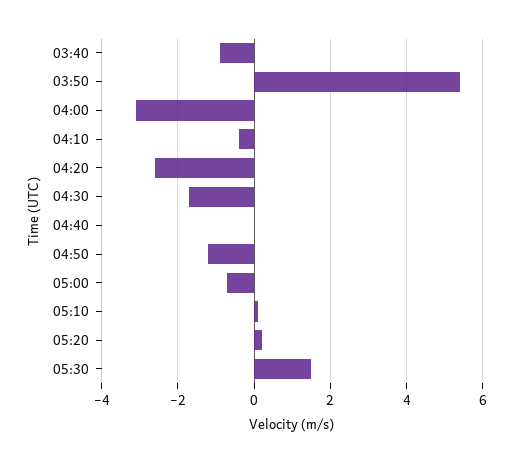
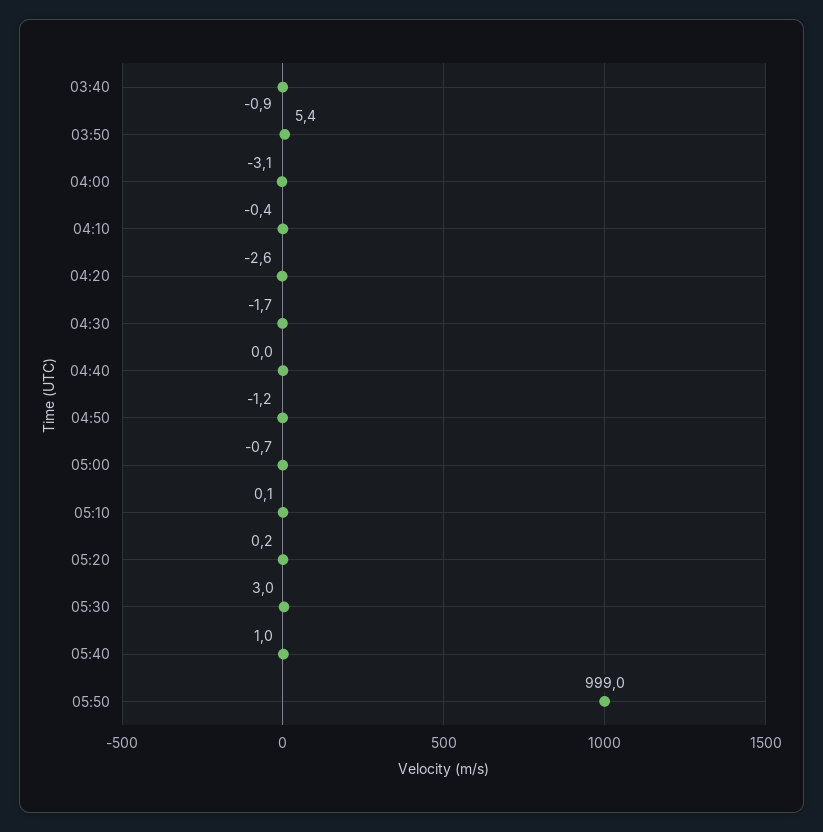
05:30: 1.5 -> 3
05:40: none -> 1
05:50: none -> 999

